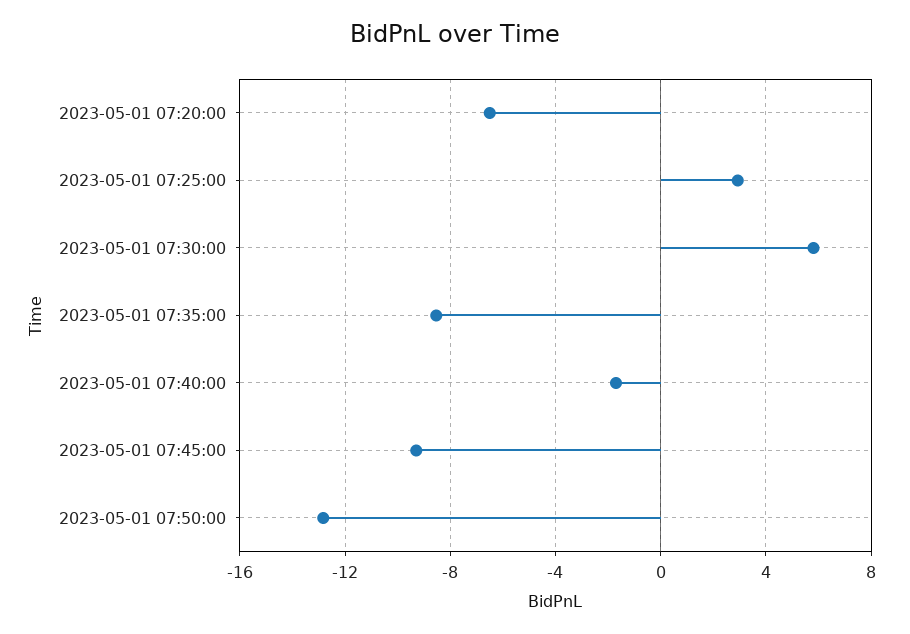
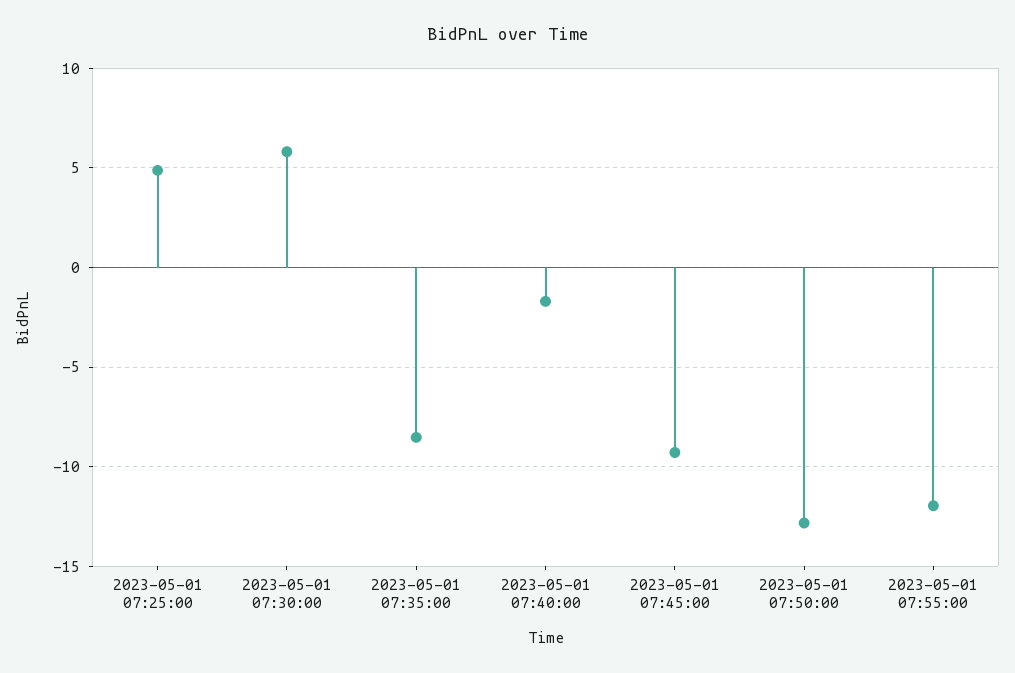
2023-05-01 07:20:00: -6.5 -> none
2023-05-01 07:25:00: 3 -> 5
2023-05-01 07:55:00: none -> -12

